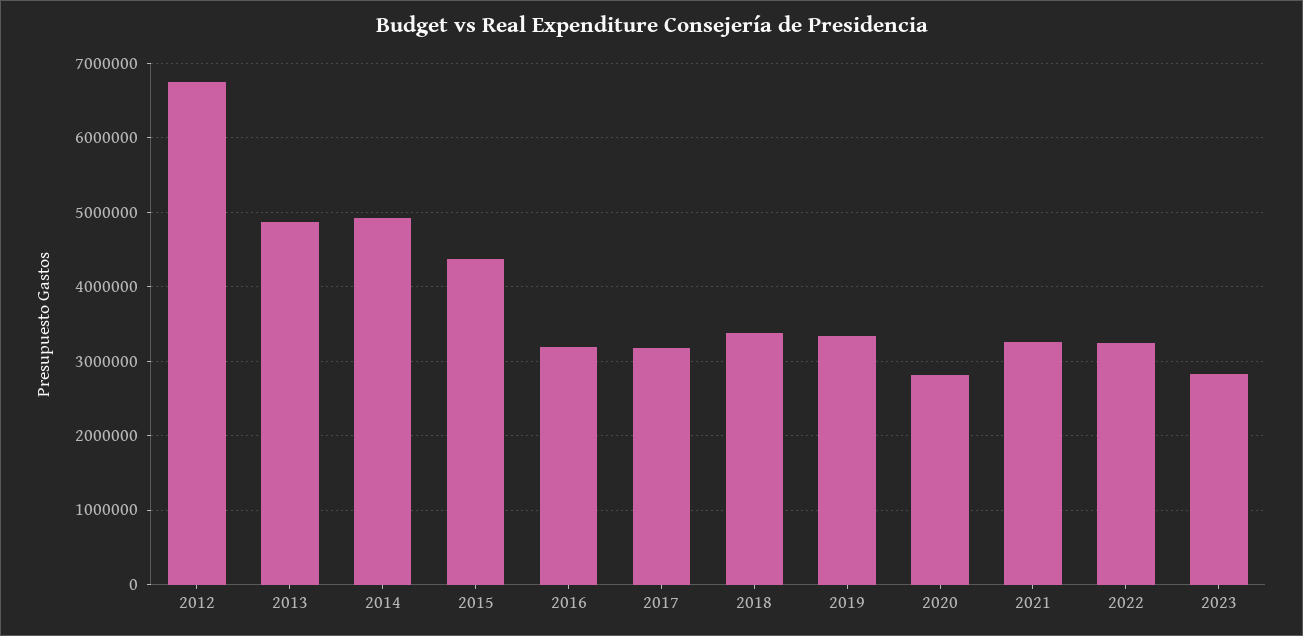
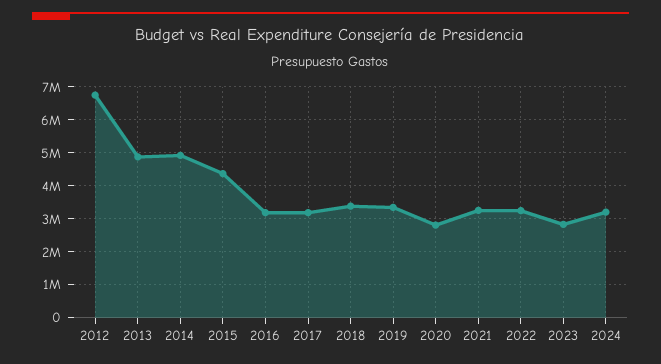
2024: none -> 3200000

